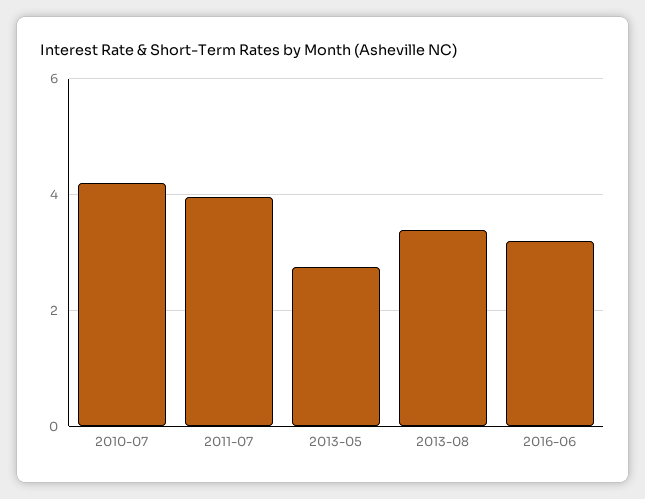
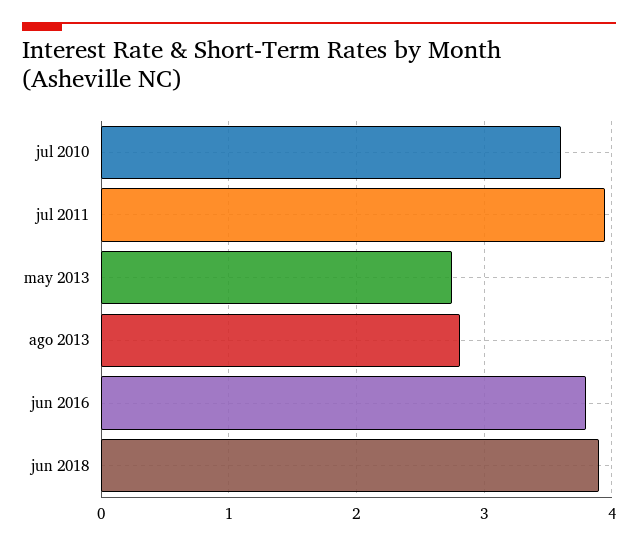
2010-07: 4.2 -> 3.6
2013-08: 3.4 -> 2.8
2016-06: 3.2 -> 3.8
jun 2018: none -> 3.9

